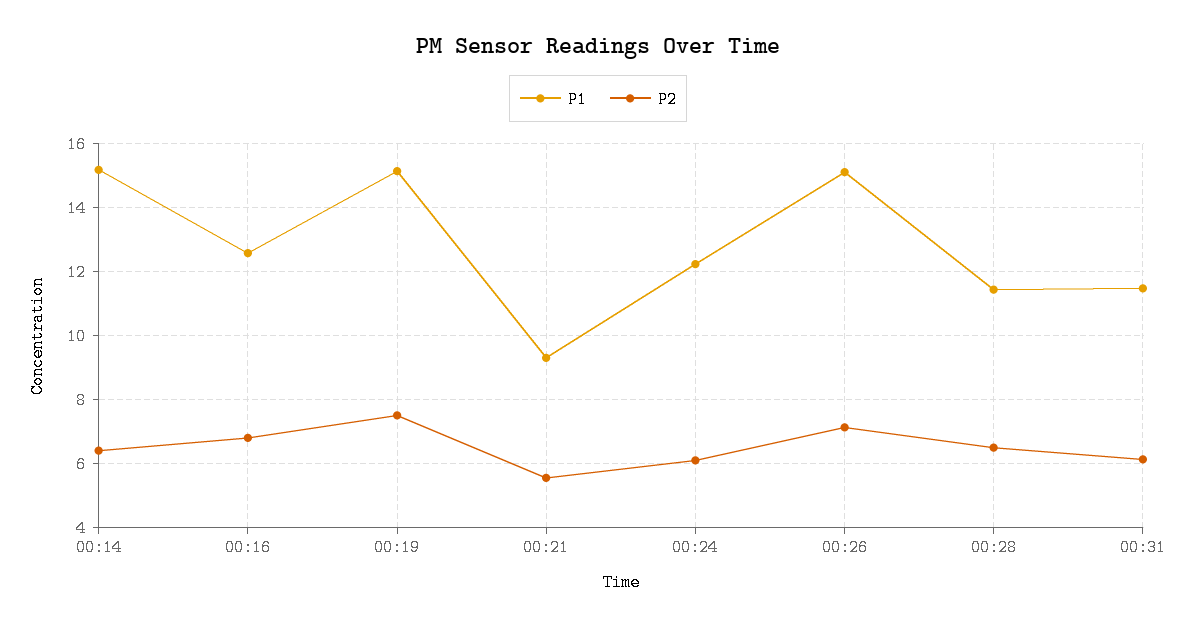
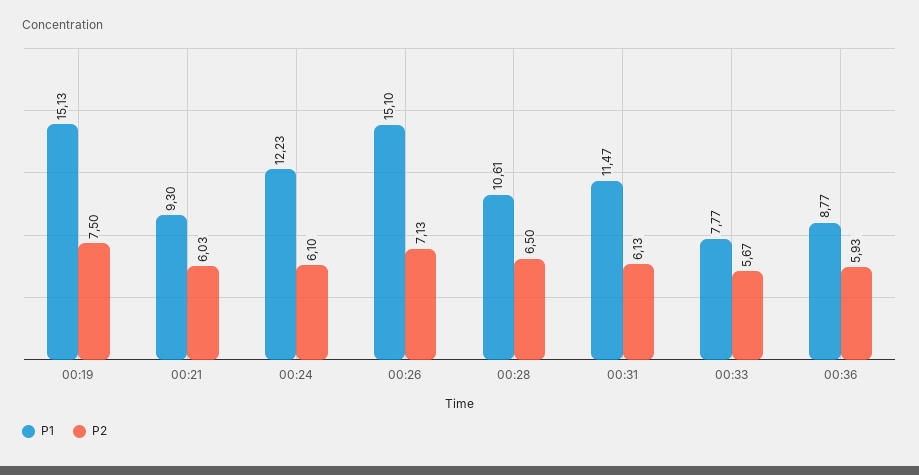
P1, 00:14: 15.2 -> none
P2, 00:14: 6.4 -> none
P1, 00:16: 12.6 -> none
P2, 00:16: 6.8 -> none
P2, 00:21: 5.6 -> 6.03
P1, 00:28: 11.4 -> 10.61
P1, 00:33: none -> 7.77
P2, 00:33: none -> 5.67
P1, 00:36: none -> 8.77
P2, 00:36: none -> 5.93

